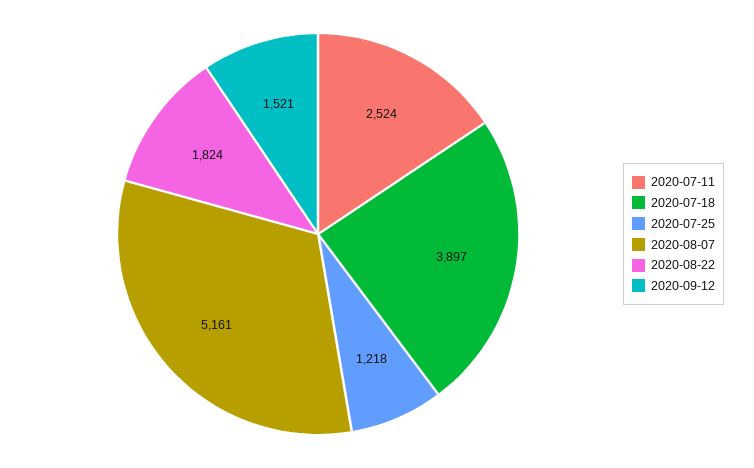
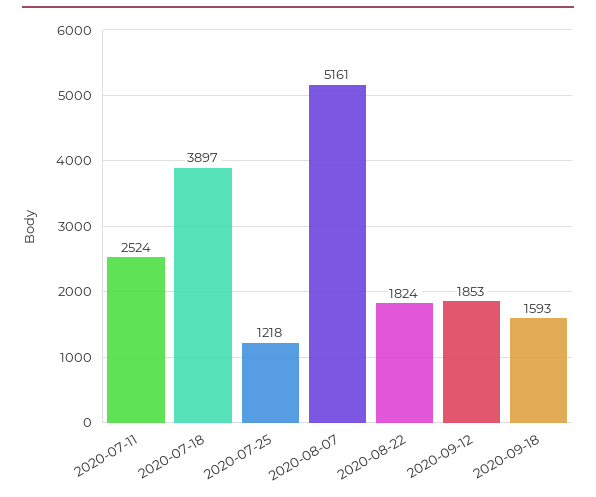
2020-09-12: 1521 -> 1853
2020-09-18: none -> 1593

